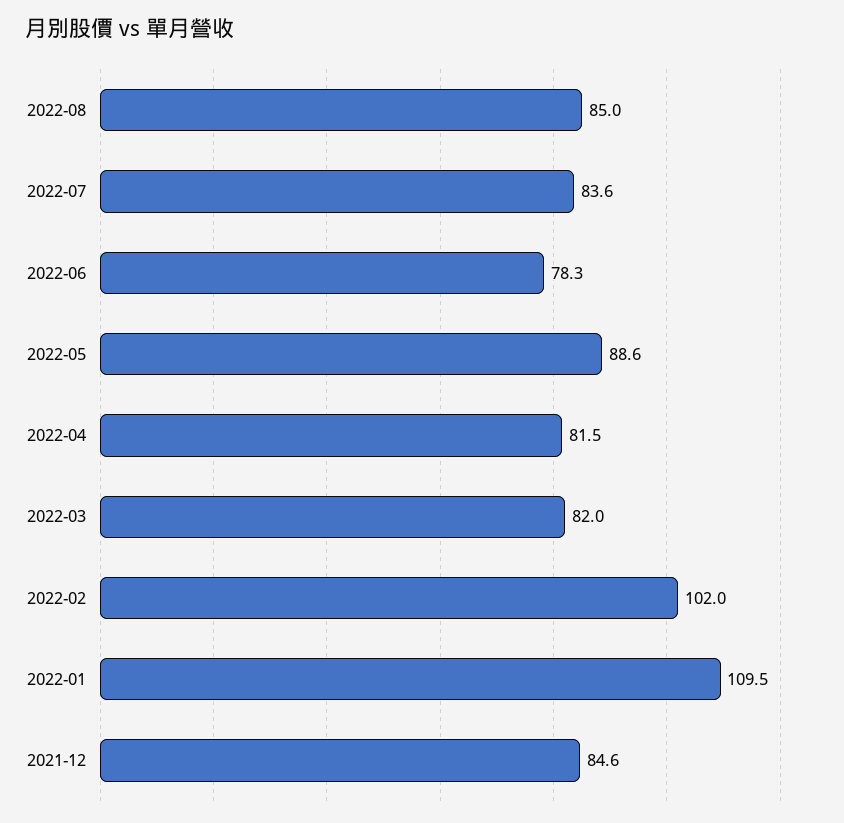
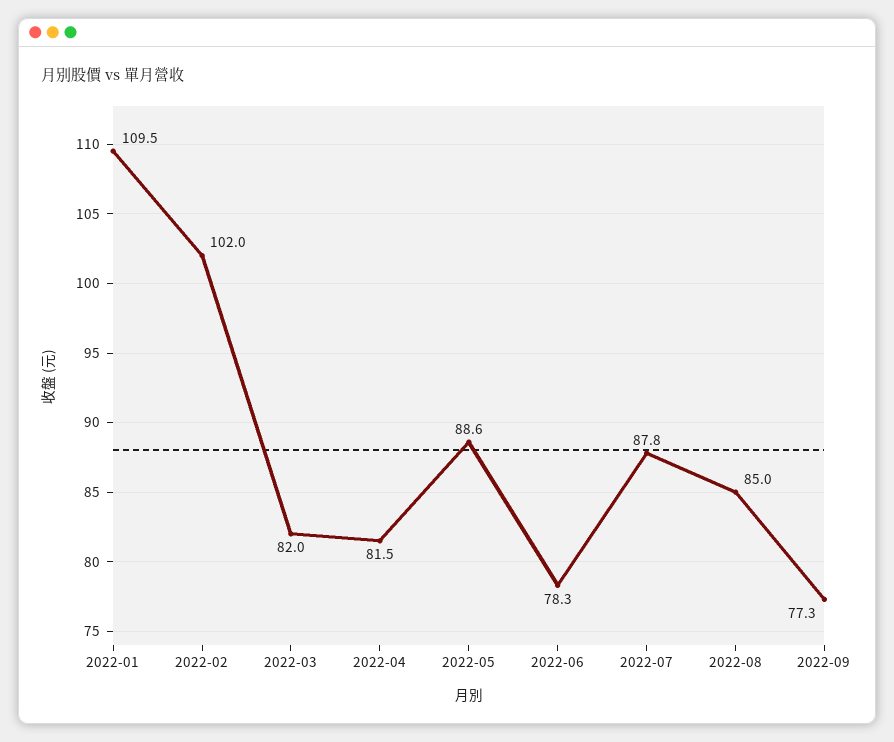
2022-07: 83.6 -> 87.8
2021-12: 84.6 -> none
2022-09: none -> 77.3

